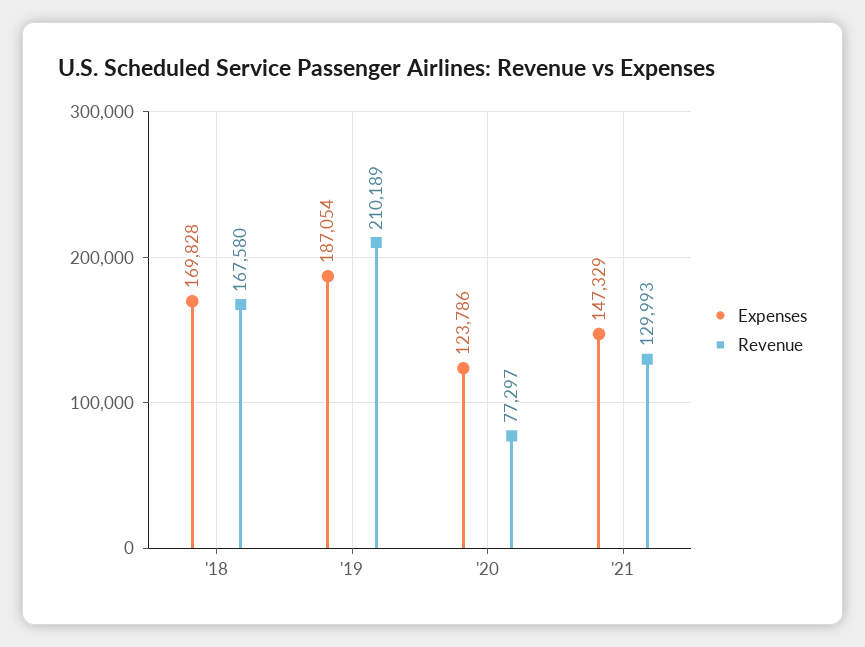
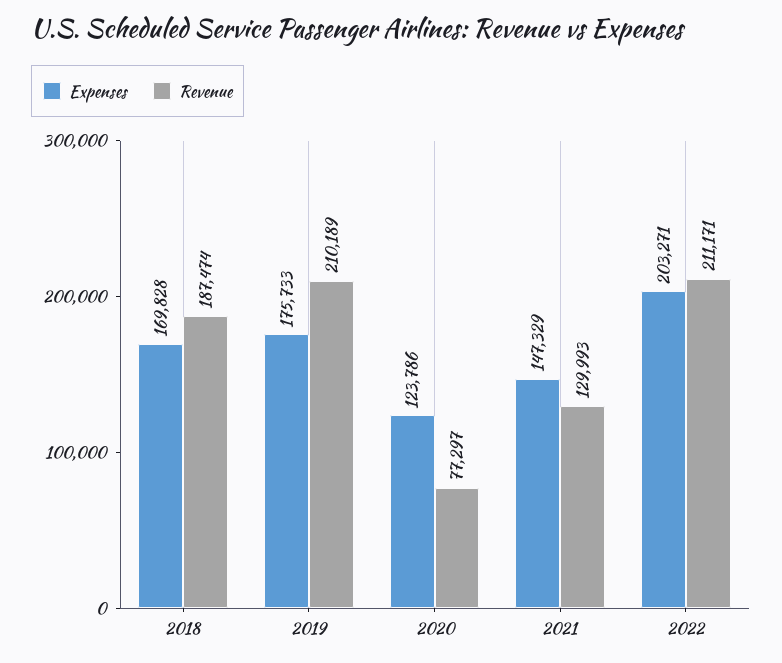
Revenue, '18: 167580 -> 187474
Expenses, '19: 187054 -> 175733
Expenses, 2022: none -> 203271
Revenue, 2022: none -> 211171

